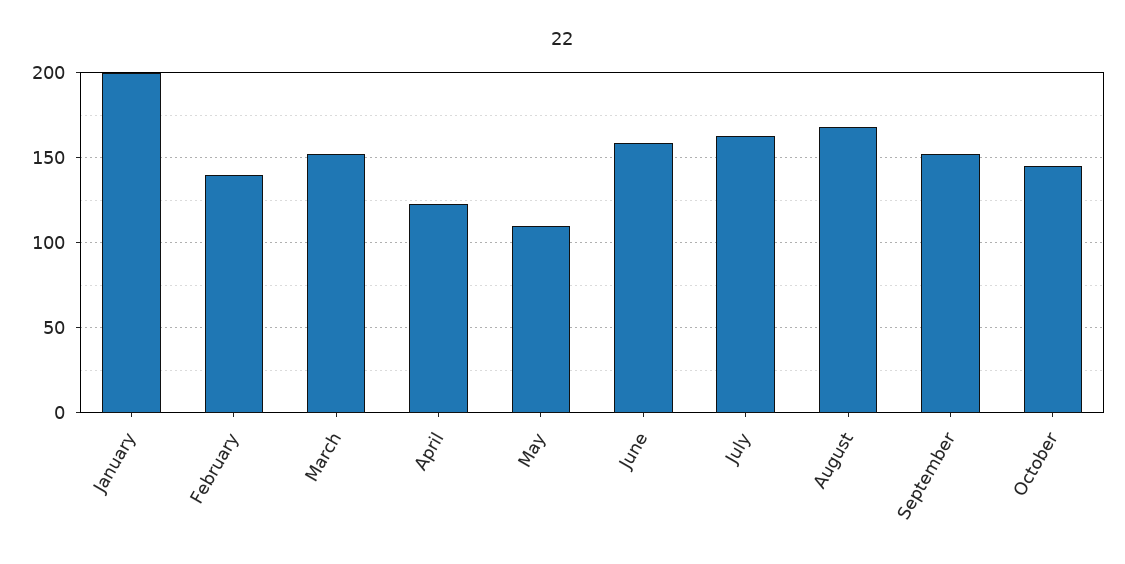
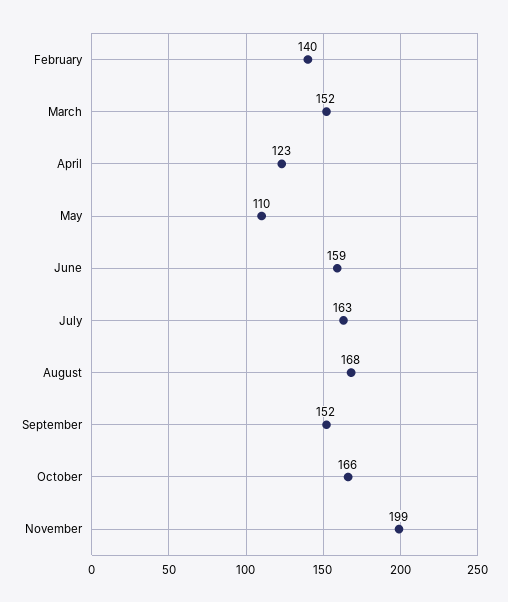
January: 200 -> none
October: 145 -> 166
November: none -> 199

